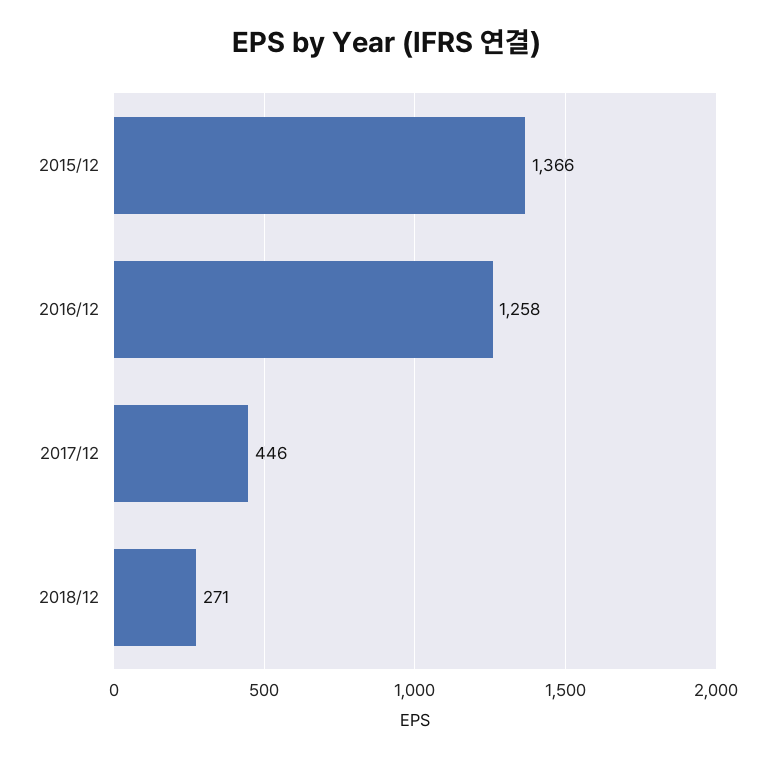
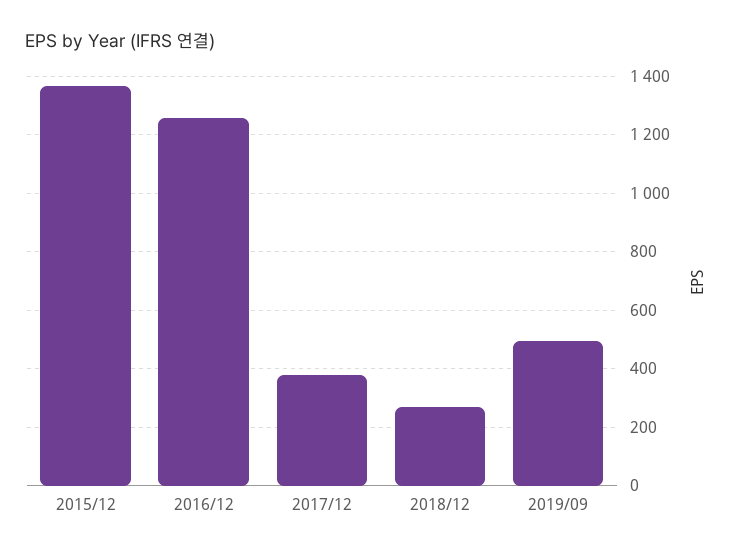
2017/12: 446 -> 375
2019/09: none -> 500

